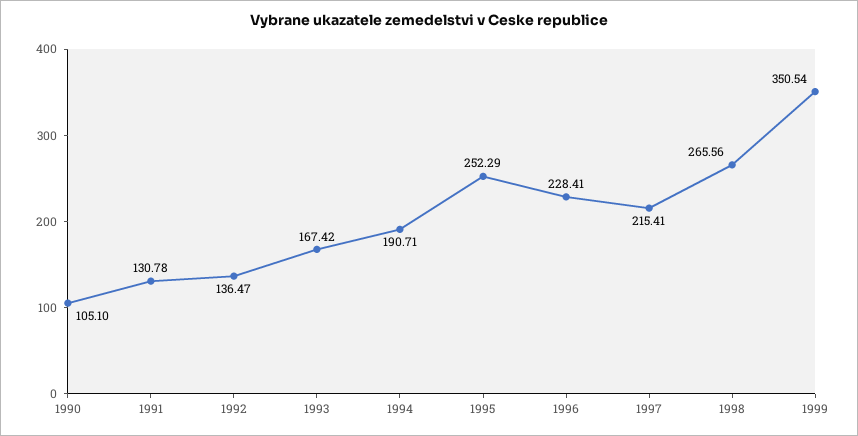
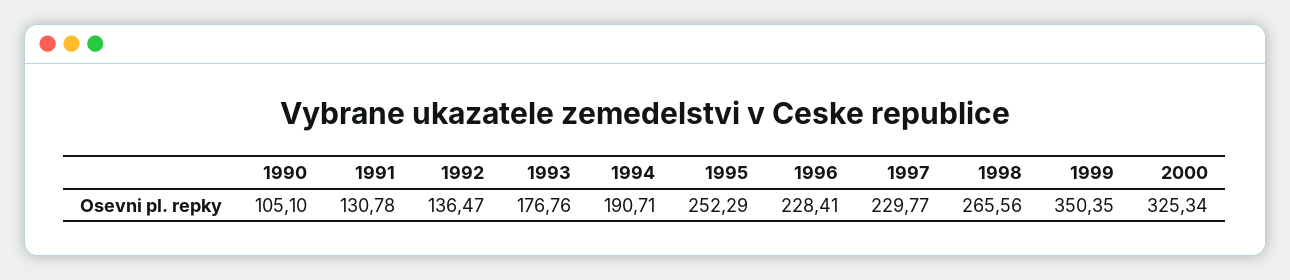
1993: 167.42 -> 176.76
1997: 215.41 -> 229.77
1999: 350.54 -> 350.35
2000: none -> 325.34

